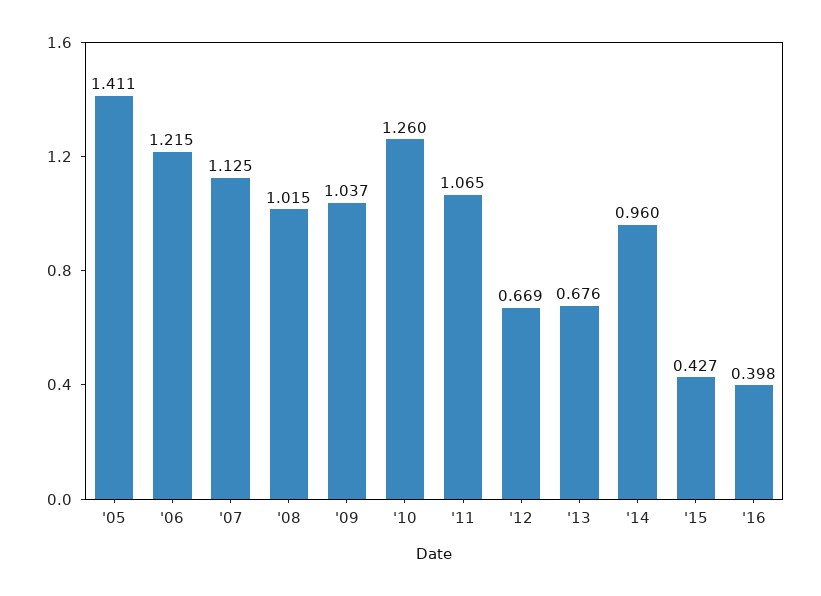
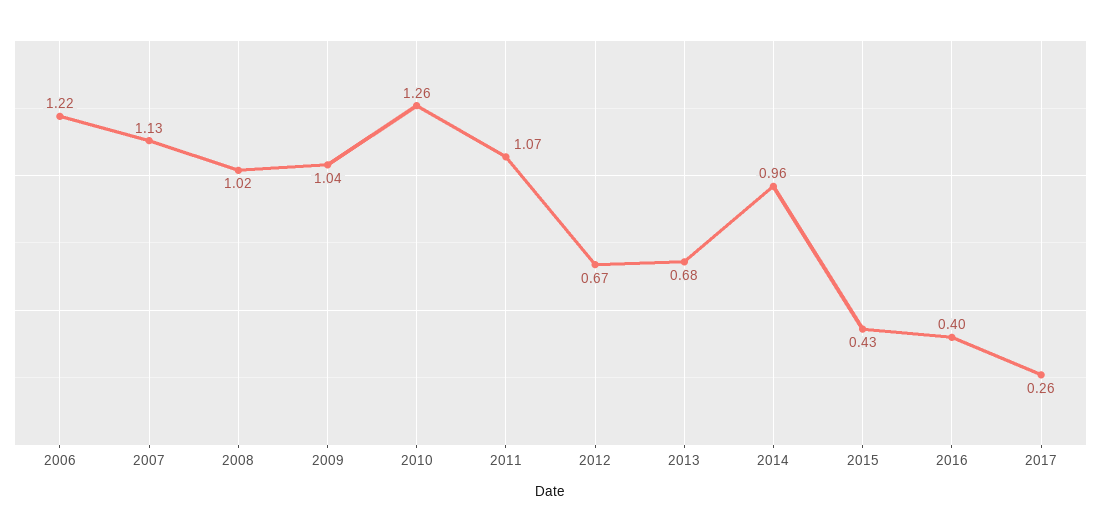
'05: 1.411 -> none
2017: none -> 0.26

